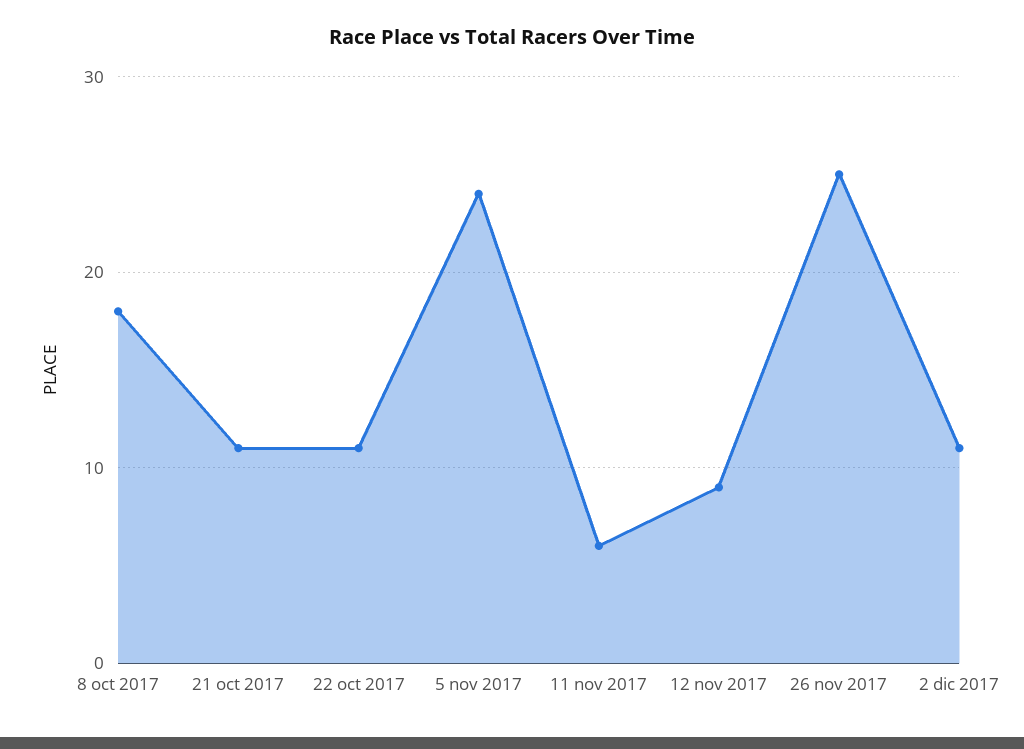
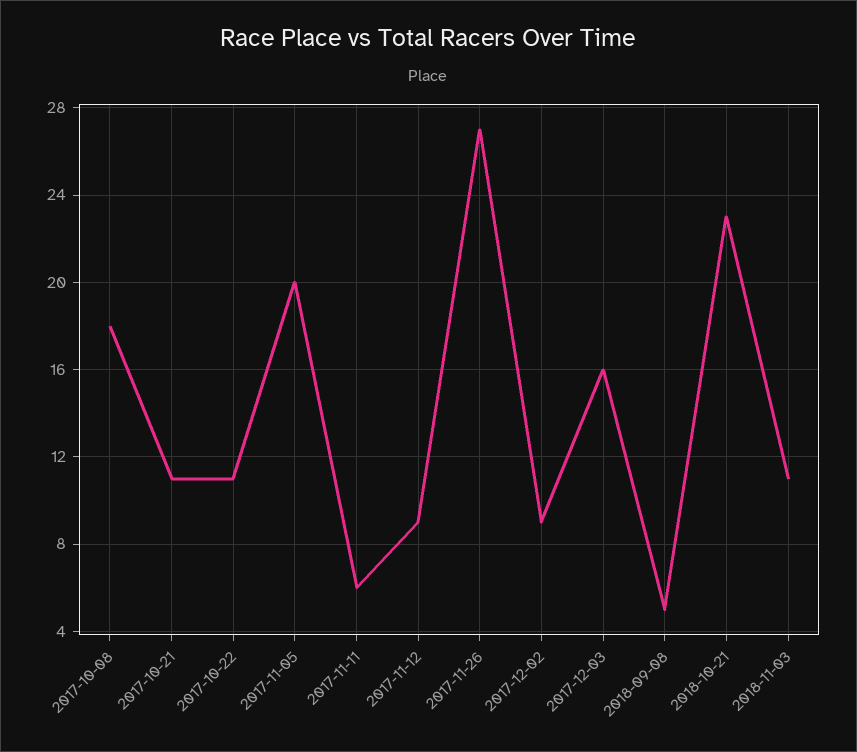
5 nov 2017: 24 -> 20
26 nov 2017: 25 -> 27
2 dic 2017: 11 -> 9
2017-12-03: none -> 16
2018-09-08: none -> 5
2018-10-21: none -> 23
2018-11-03: none -> 11

